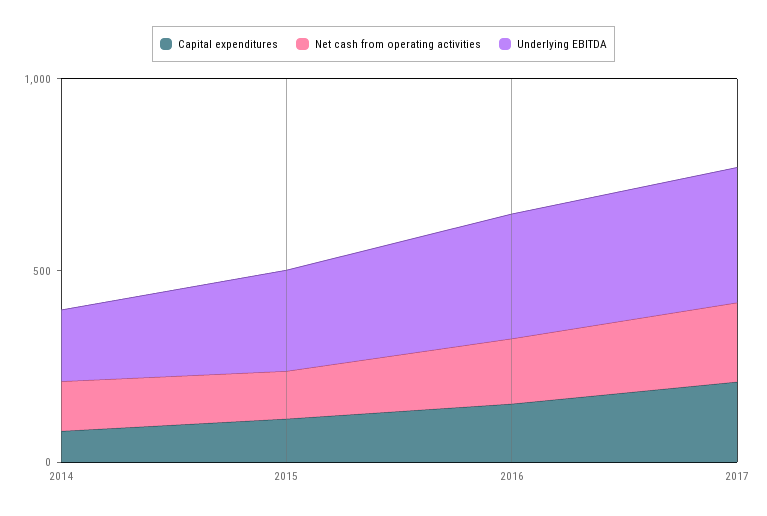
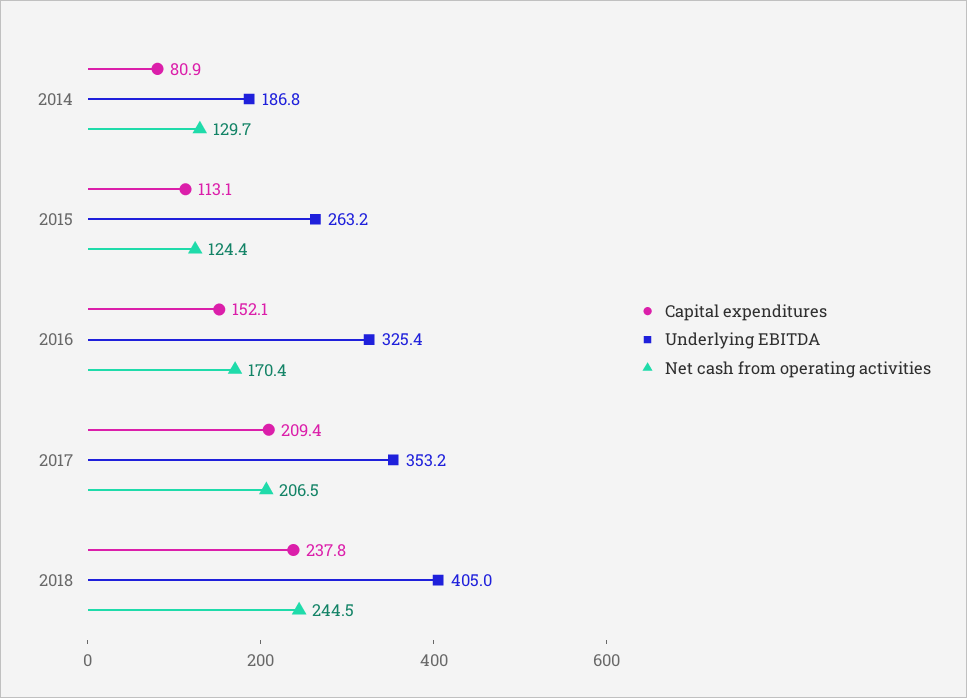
Capital expenditures, 2018: none -> 237.8
Underlying EBITDA, 2018: none -> 405
Net cash from operating activities, 2018: none -> 244.5

